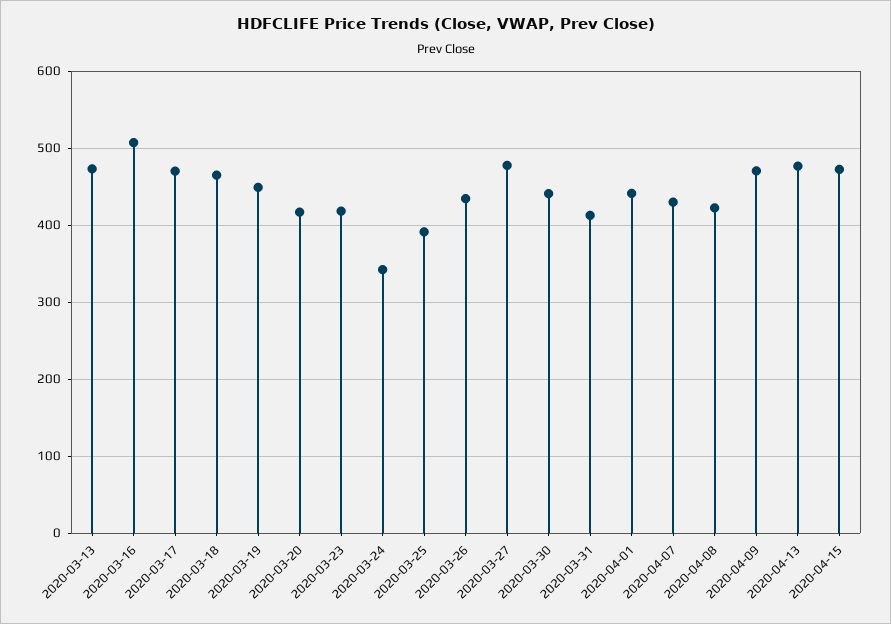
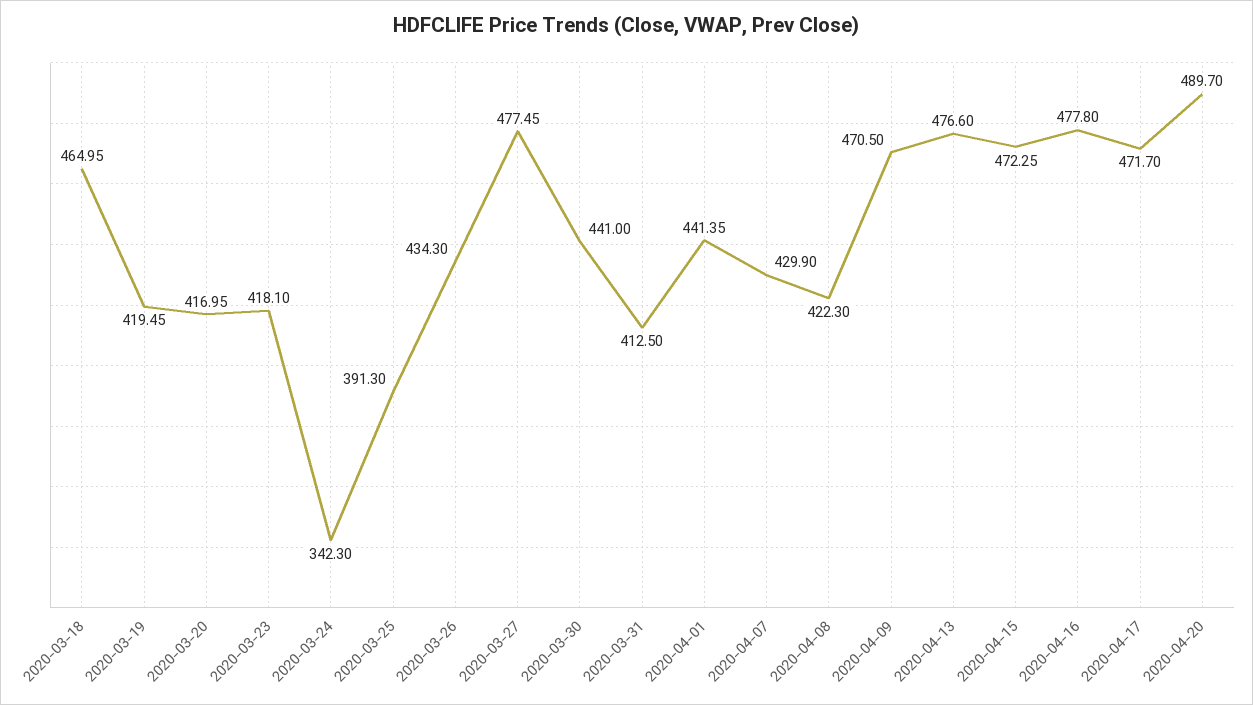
2020-03-13: 470 -> none
2020-03-16: 510 -> none
2020-03-17: 470 -> none
2020-03-19: 450 -> 419.45
2020-04-16: none -> 477.8
2020-04-17: none -> 471.7
2020-04-20: none -> 489.7

